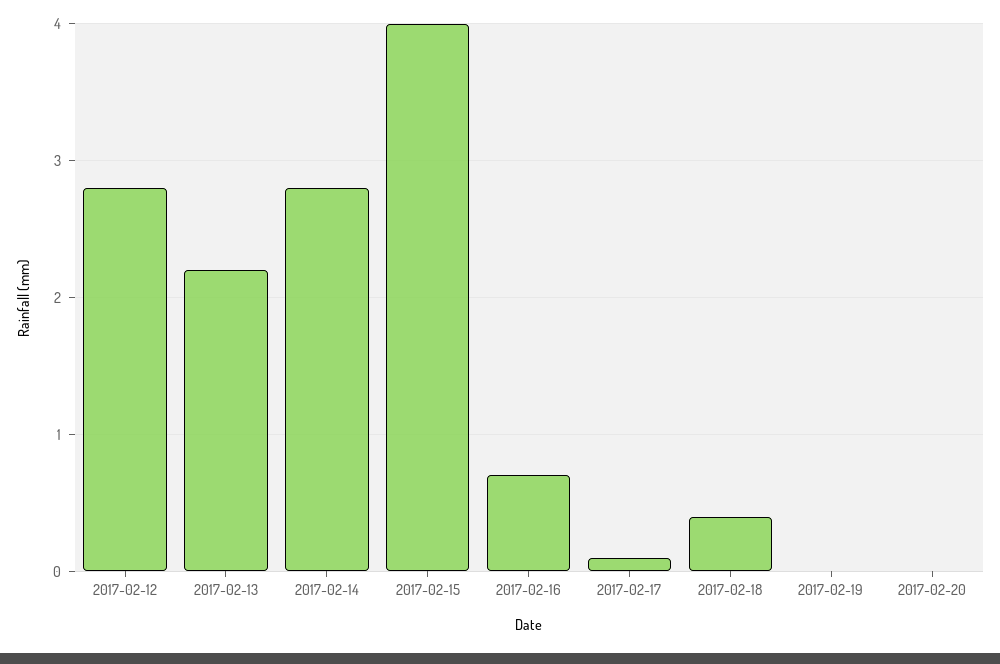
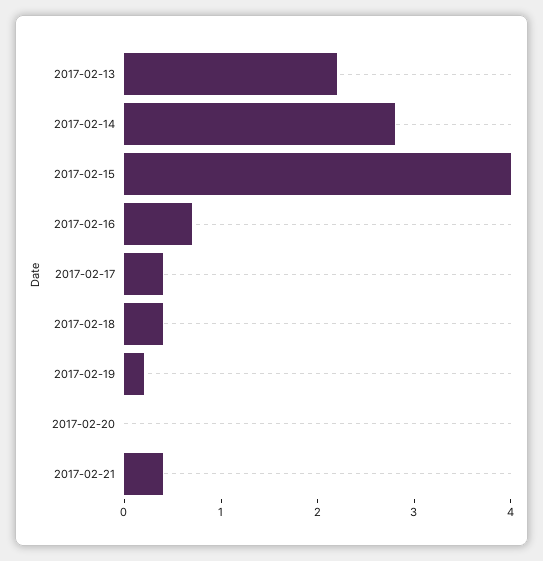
2017-02-12: 2.8 -> none
2017-02-17: 0.1 -> 0.4
2017-02-19: 0 -> 0.2
2017-02-21: none -> 0.4

